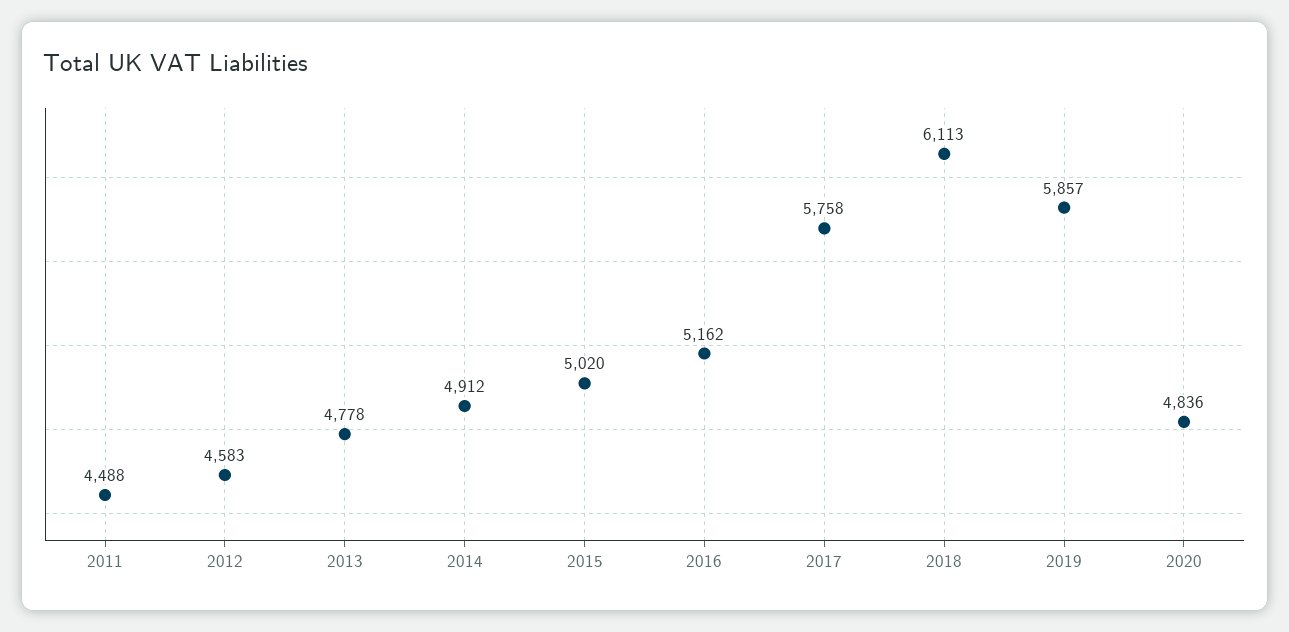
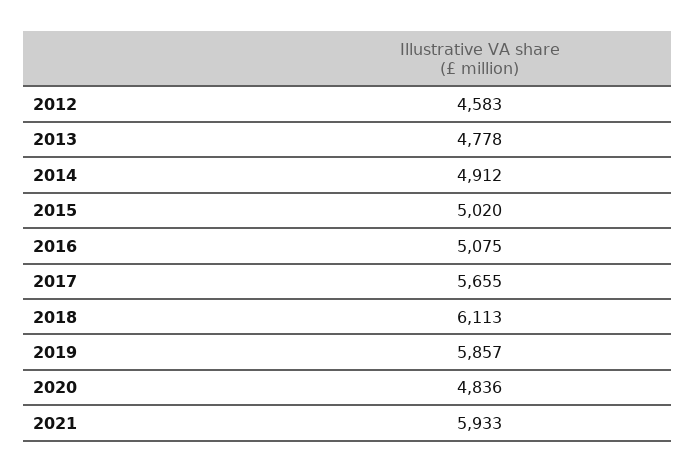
2011: 4488 -> none
2016: 5162 -> 5075
2017: 5758 -> 5655
2021: none -> 5933

